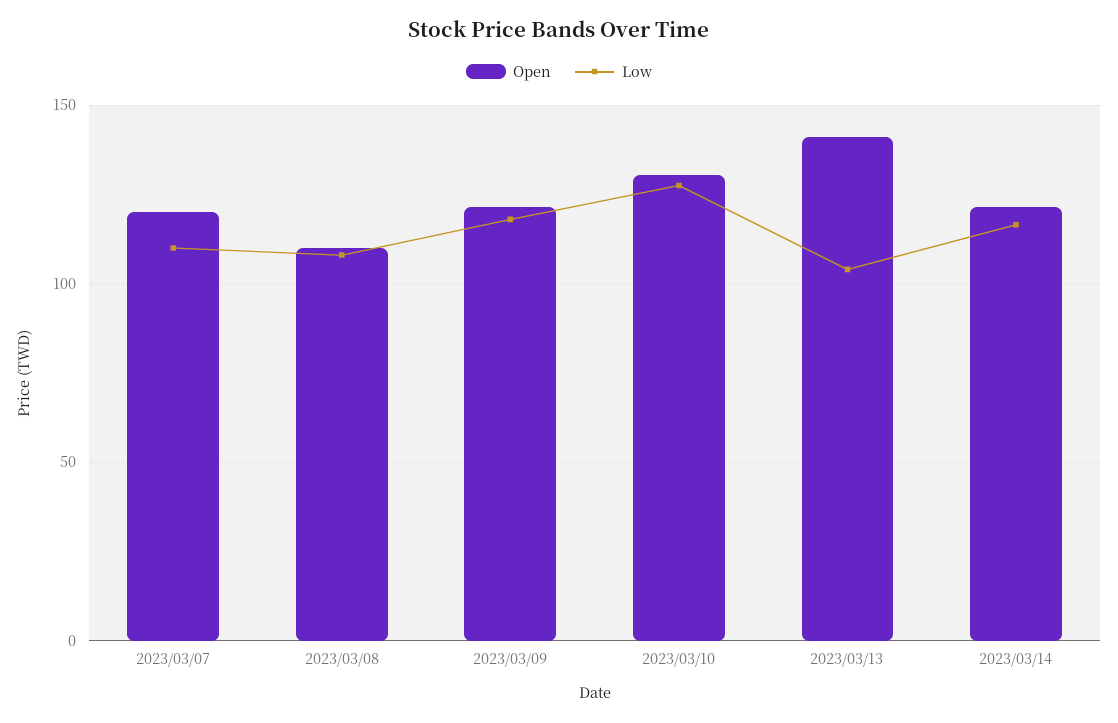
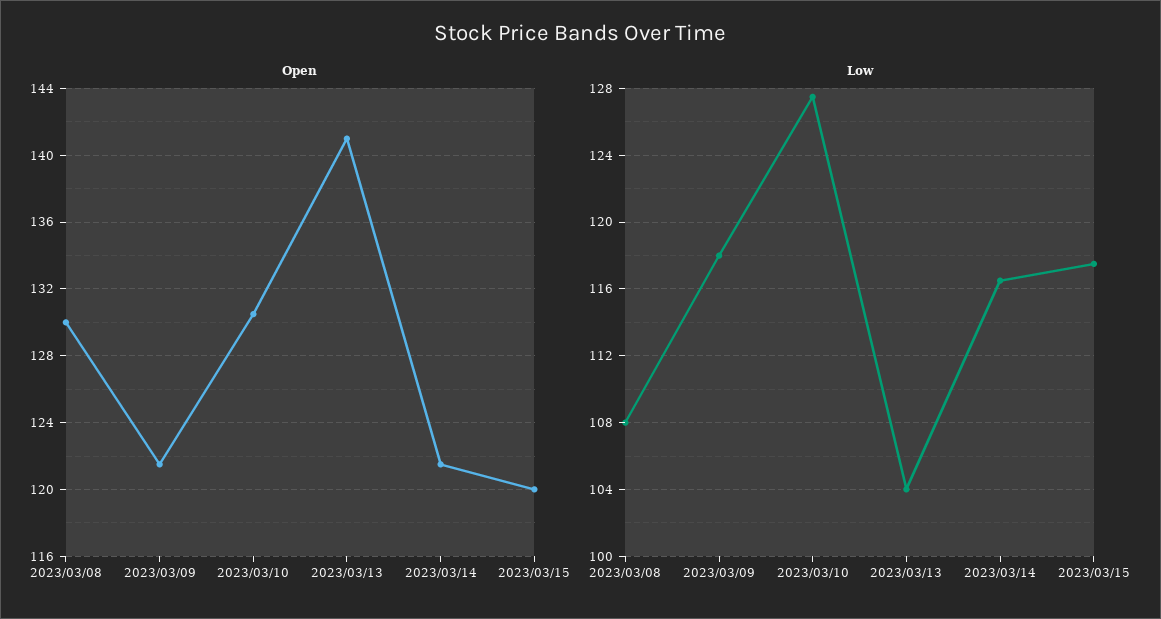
Open, 2023/03/07: 120 -> none
Low, 2023/03/07: 110 -> none
Open, 2023/03/08: 110 -> 130
Open, 2023/03/15: none -> 120
Low, 2023/03/15: none -> 117.5

